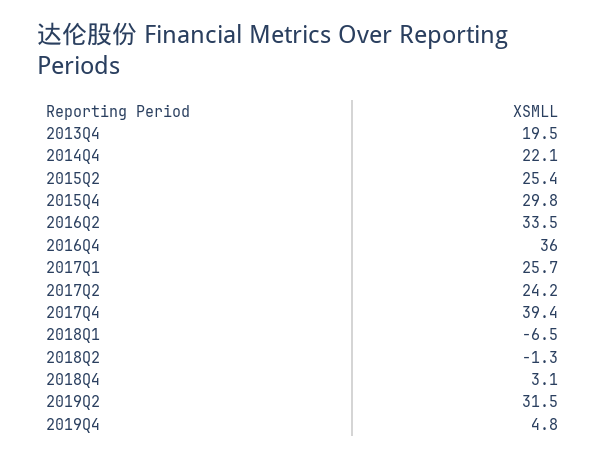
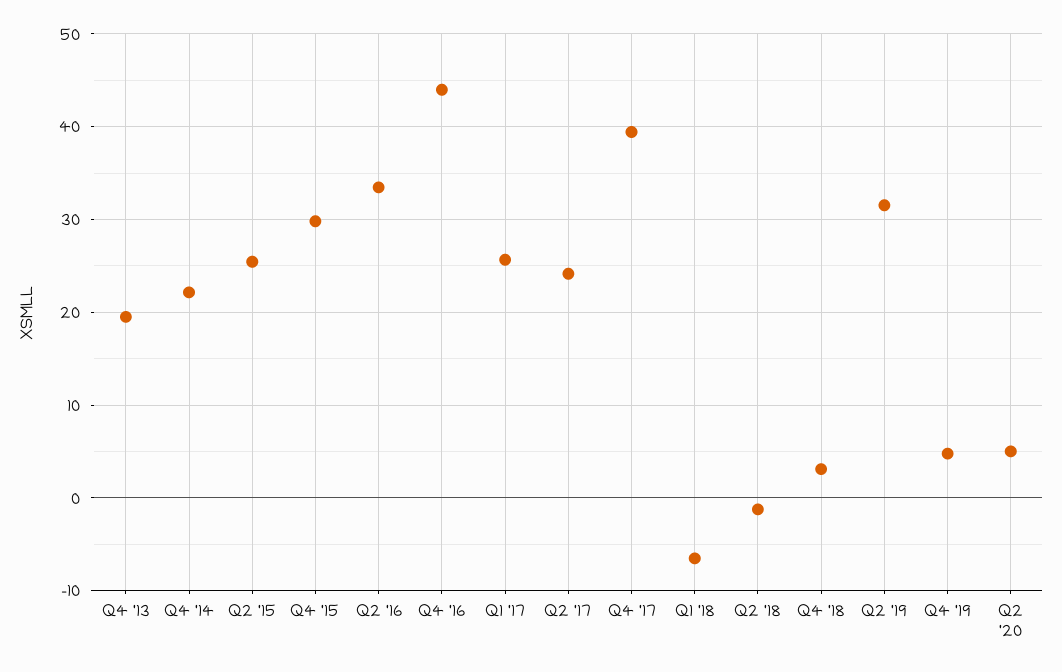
2016Q4: 36 -> 44
Q2 '20: none -> 5

